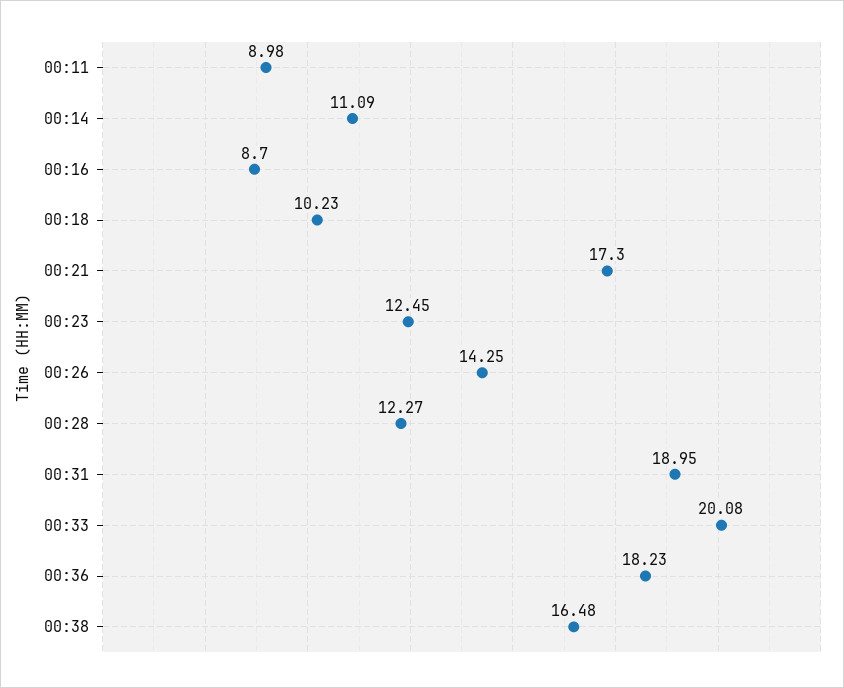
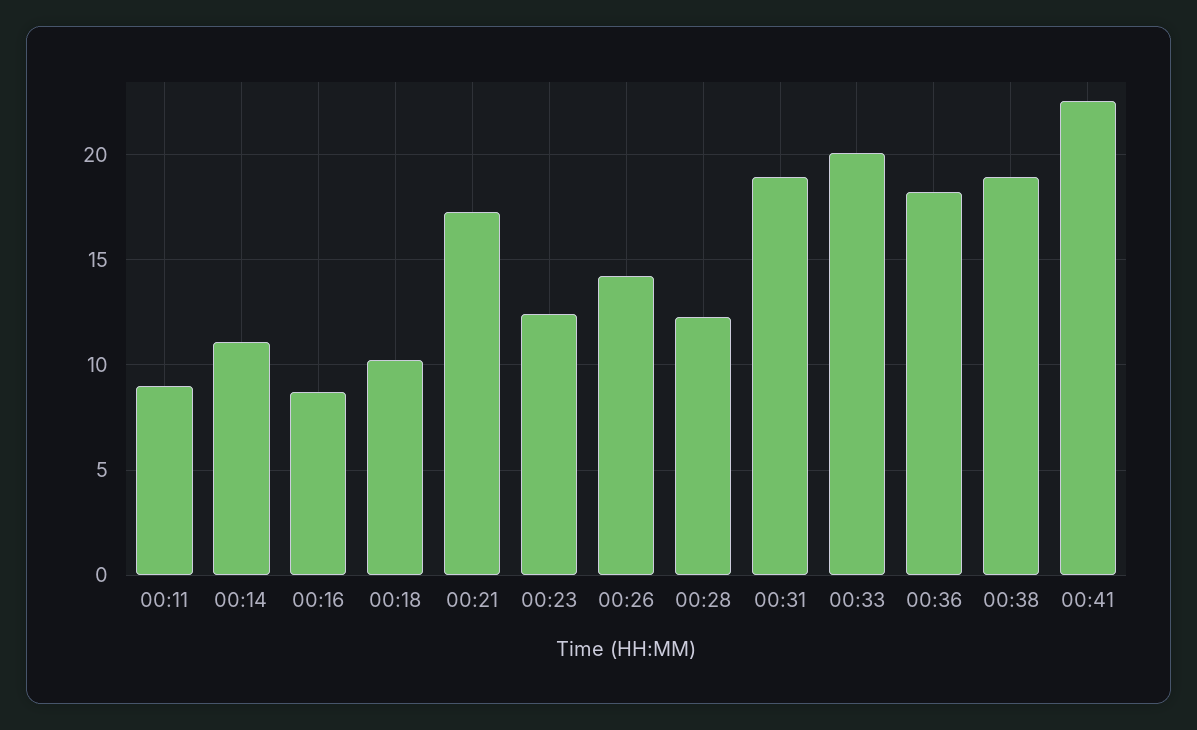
00:38: 16.48 -> 19
00:41: none -> 22.5

